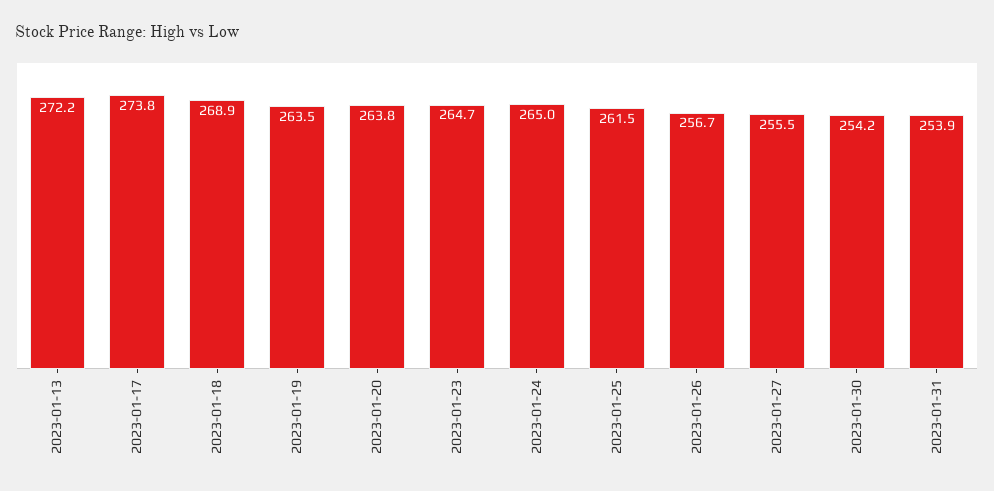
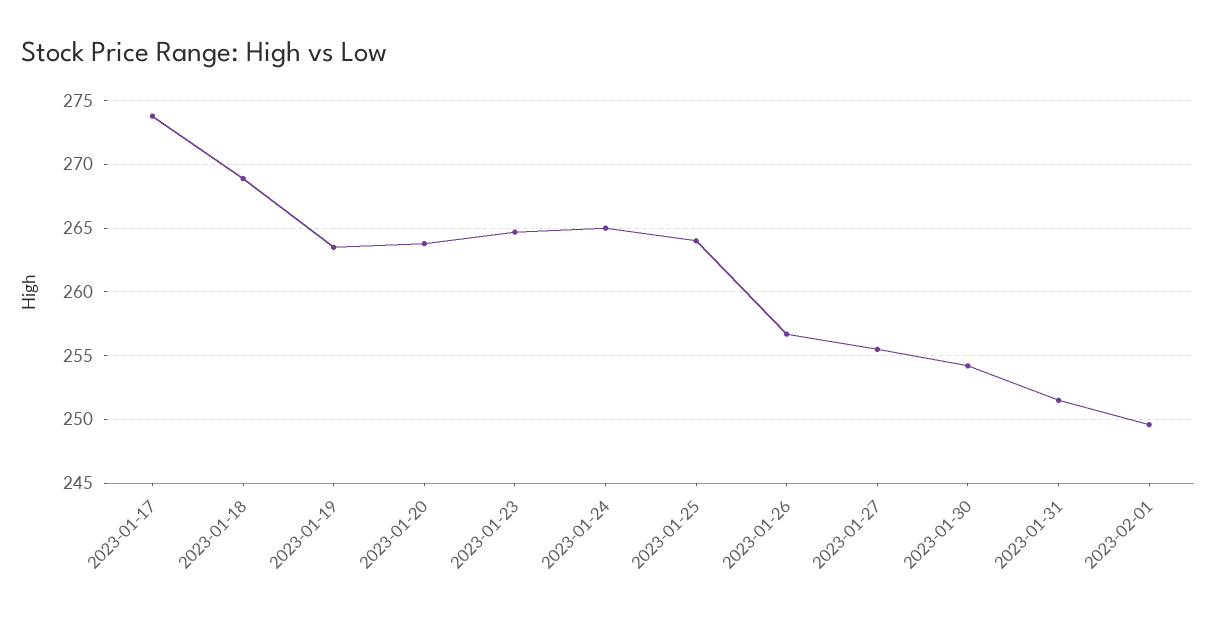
2023-01-13: 272.2 -> none
2023-01-25: 261.5 -> 264
2023-01-31: 253.9 -> 251.5
2023-02-01: none -> 249.5

